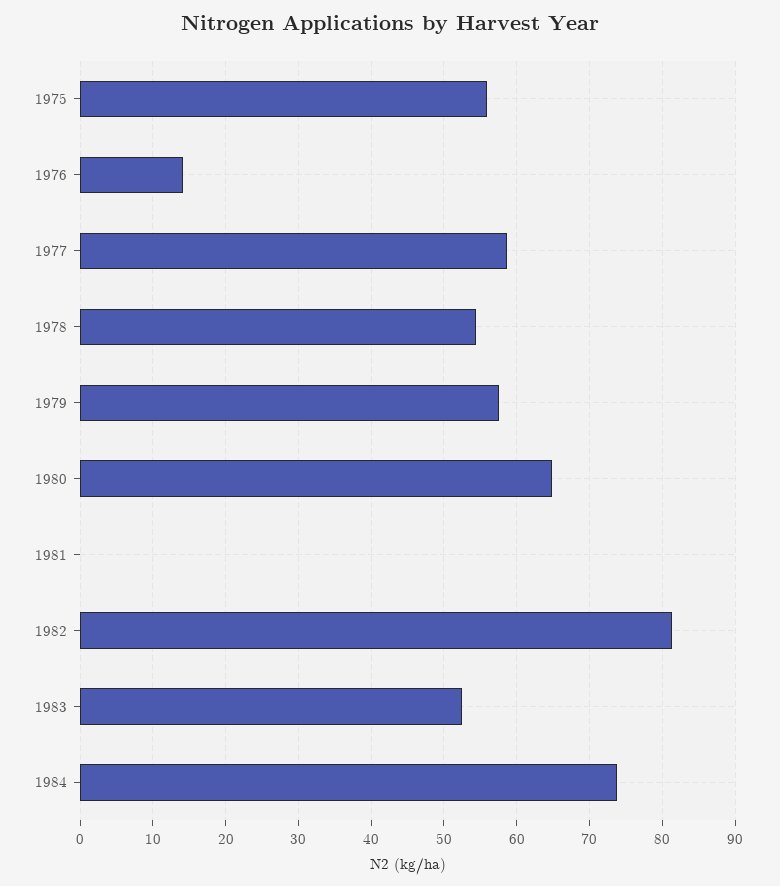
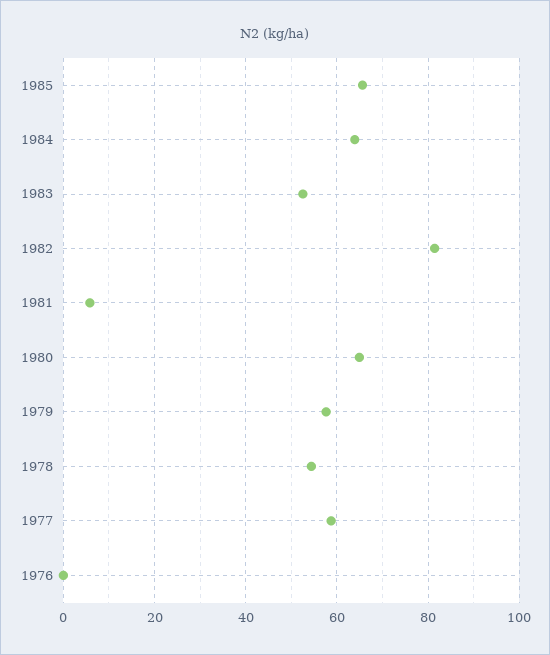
1975: 56 -> none
1976: 14 -> 0
1981: 0 -> 6
1984: 74 -> 64
1985: none -> 66

